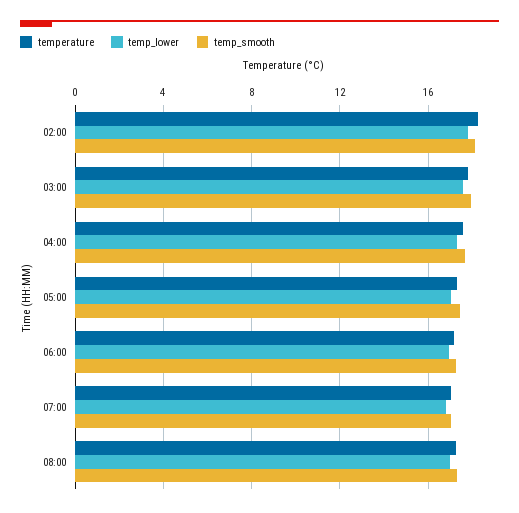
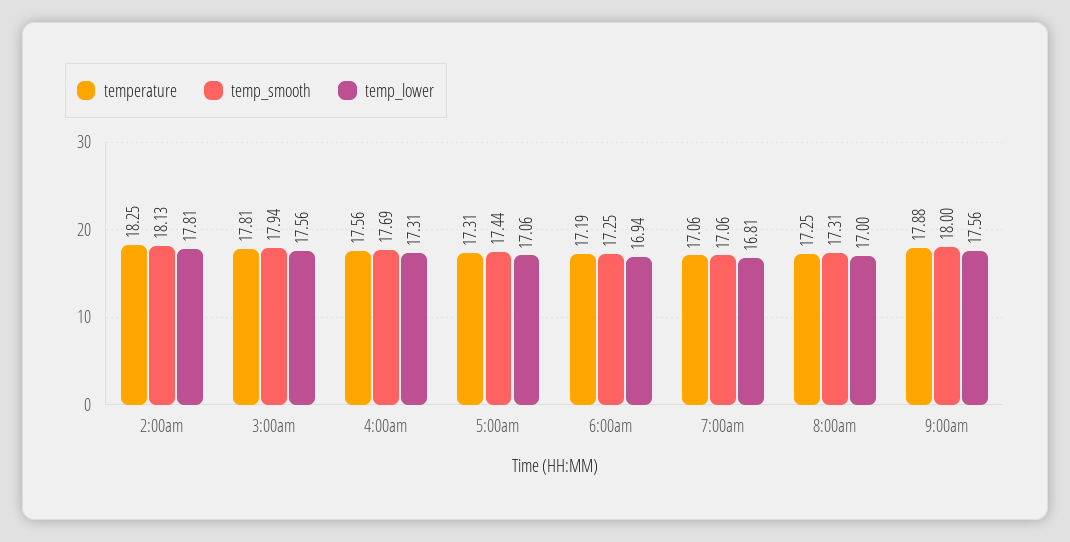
temperature, 9:00am: none -> 17.88
temp_smooth, 9:00am: none -> 18
temp_lower, 9:00am: none -> 17.56

